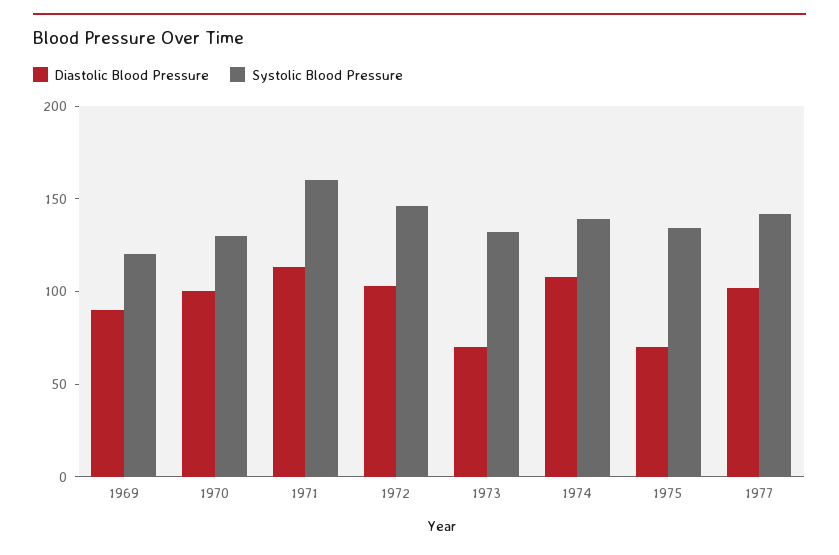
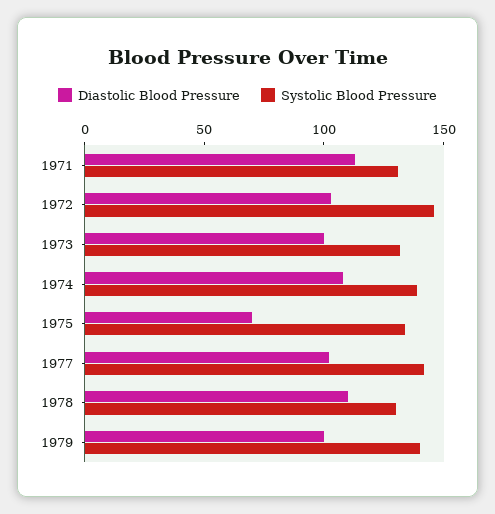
Diastolic Blood Pressure, 1969: 90 -> none
Systolic Blood Pressure, 1969: 120 -> none
Diastolic Blood Pressure, 1970: 100 -> none
Systolic Blood Pressure, 1970: 130 -> none
Systolic Blood Pressure, 1971: 160 -> 130
Diastolic Blood Pressure, 1973: 70 -> 100
Diastolic Blood Pressure, 1978: none -> 110
Systolic Blood Pressure, 1978: none -> 130
Diastolic Blood Pressure, 1979: none -> 100
Systolic Blood Pressure, 1979: none -> 140

